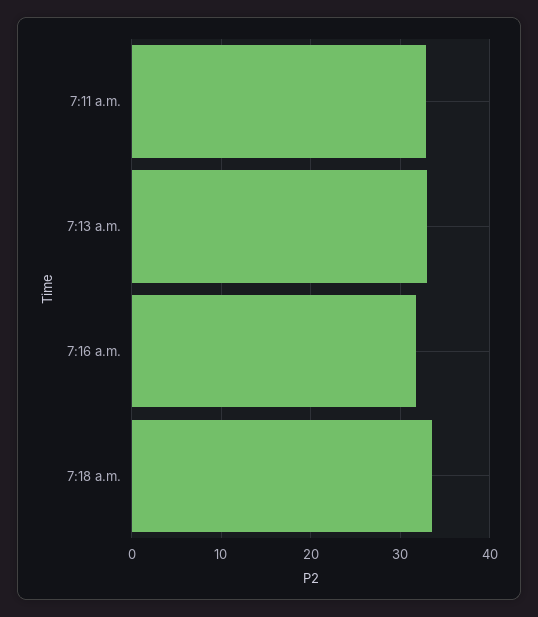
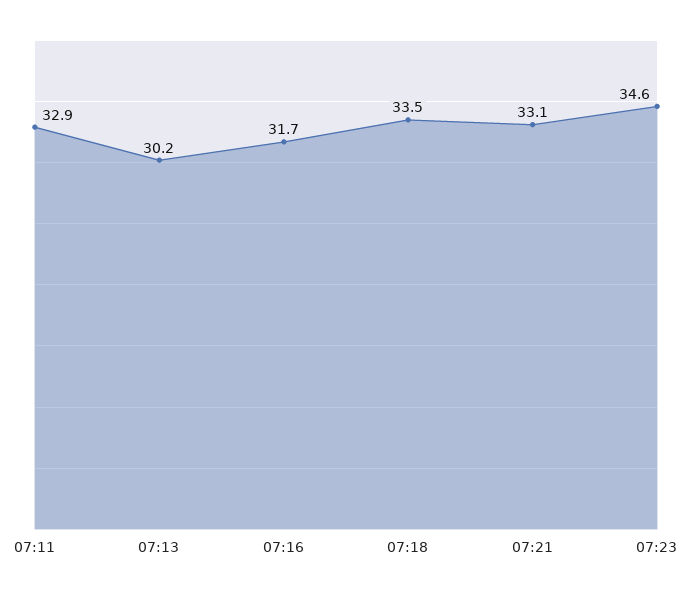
7:13 a.m.: 33 -> 30.2
07:21: none -> 33.1
07:23: none -> 34.6

